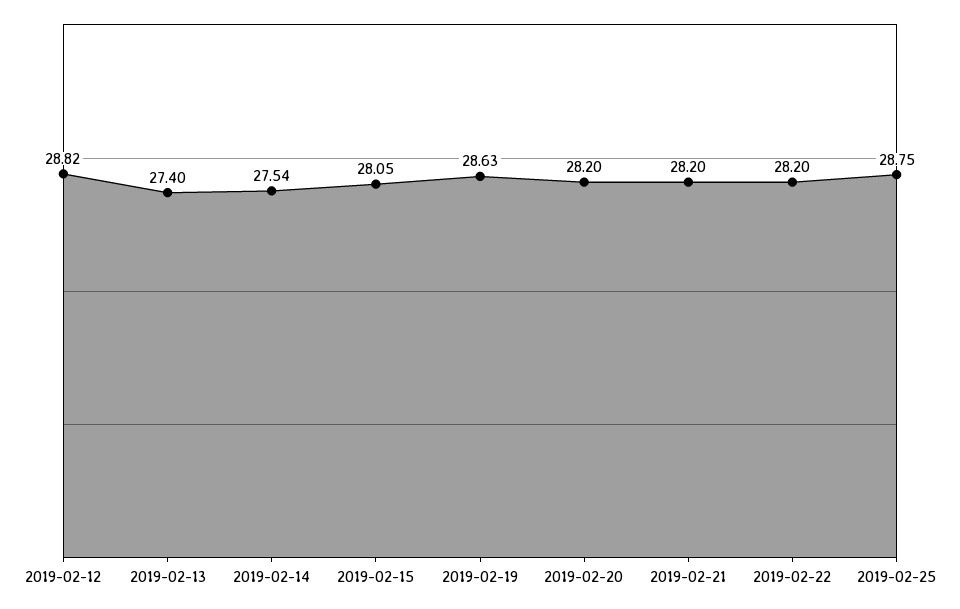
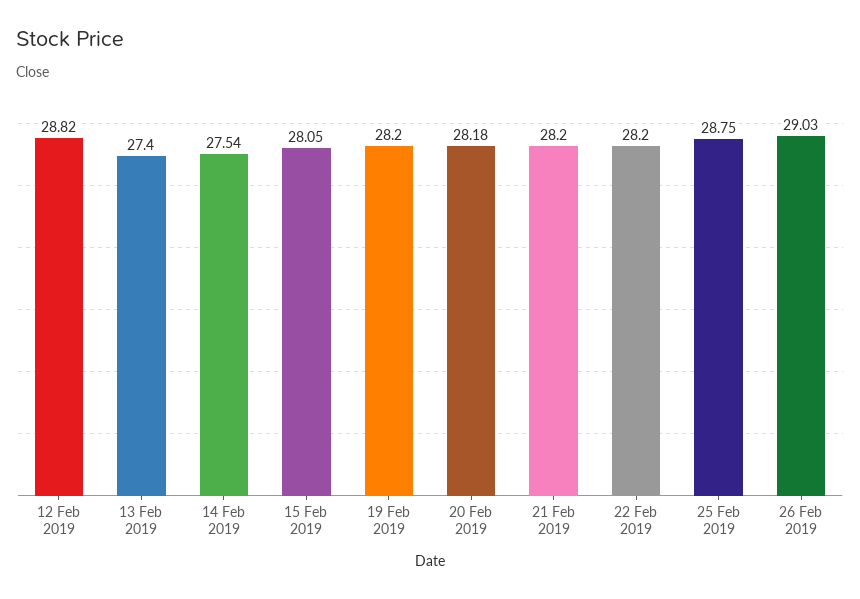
2019-02-19: 28.63 -> 28.2
2019-02-20: 28.2 -> 28.18
26 Feb 2019: none -> 29.03

